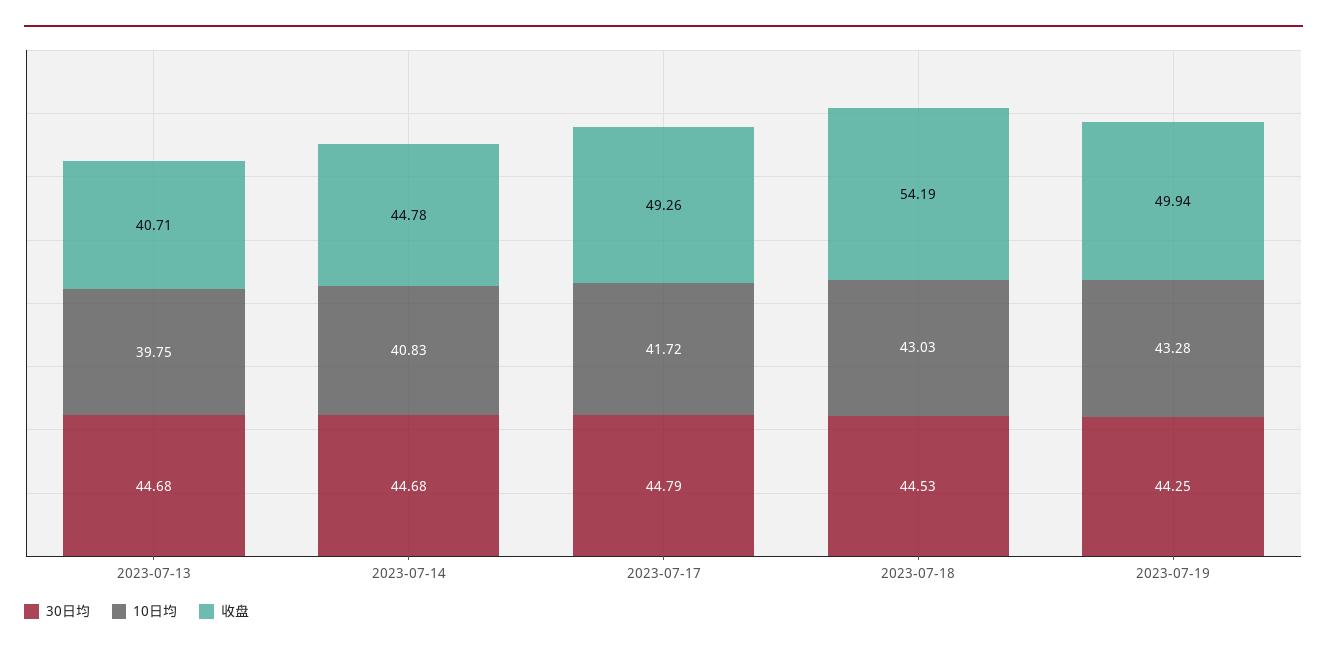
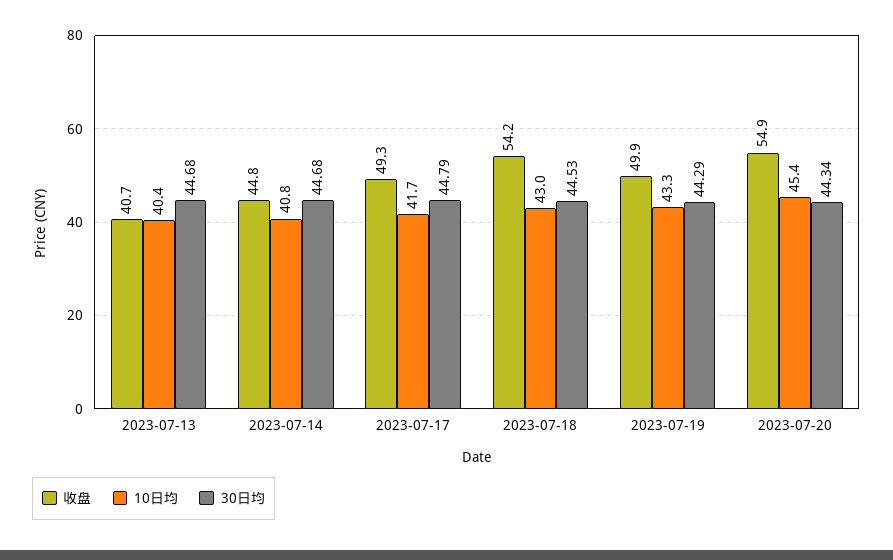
10日均, 2023-07-13: 39.75 -> 40.4
30日均, 2023-07-19: 44.25 -> 44.29
收盘, 2023-07-20: none -> 54.9
10日均, 2023-07-20: none -> 45.4
30日均, 2023-07-20: none -> 44.34

